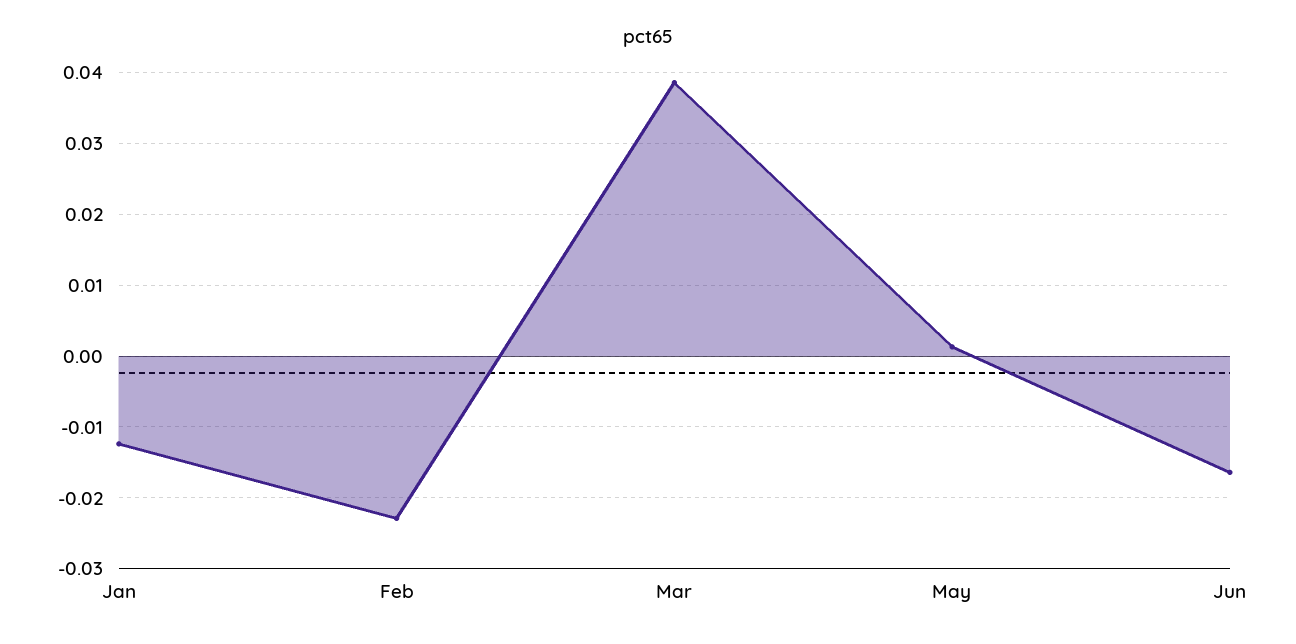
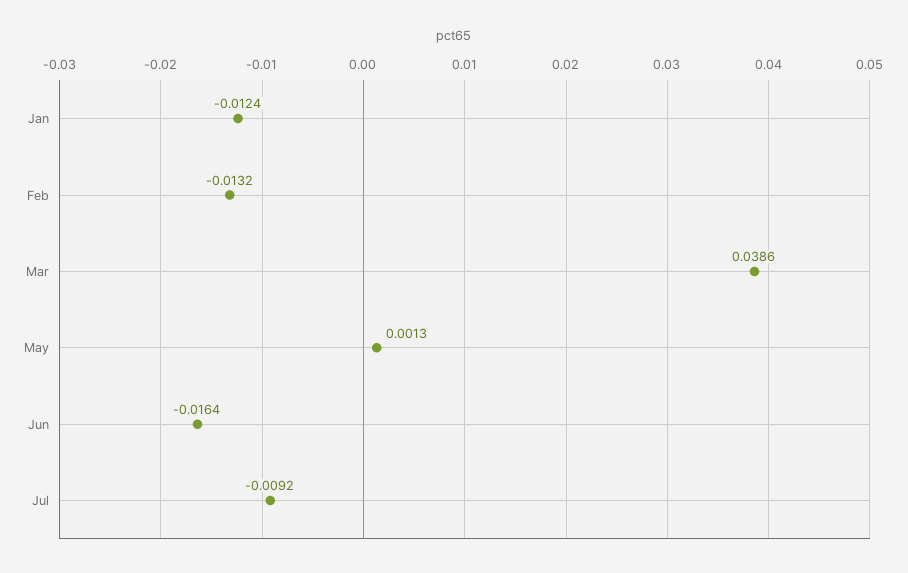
Feb: -0.023 -> -0.0132
Jul: none -> -0.0092

